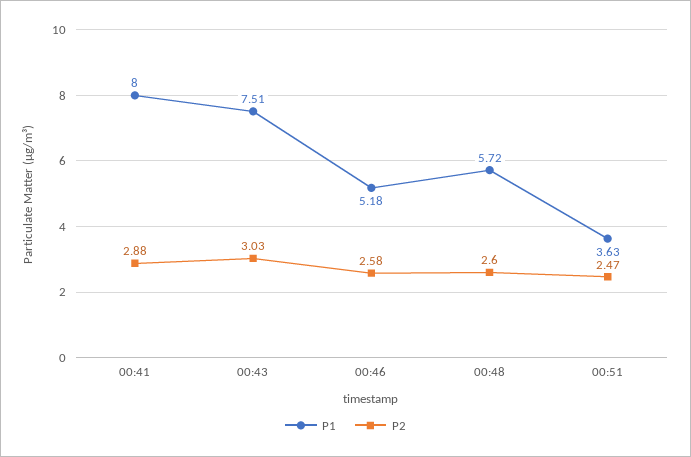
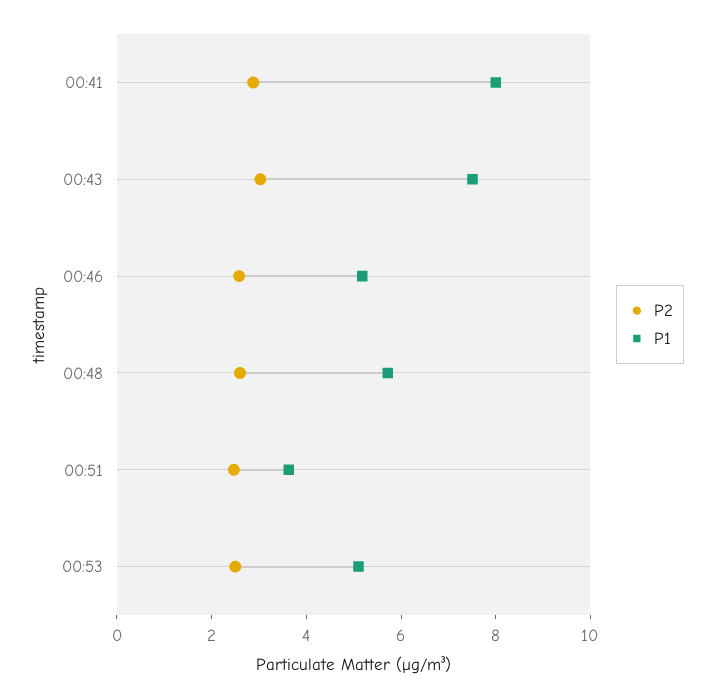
P2, 00:53: none -> 2.5
P1, 00:53: none -> 5

